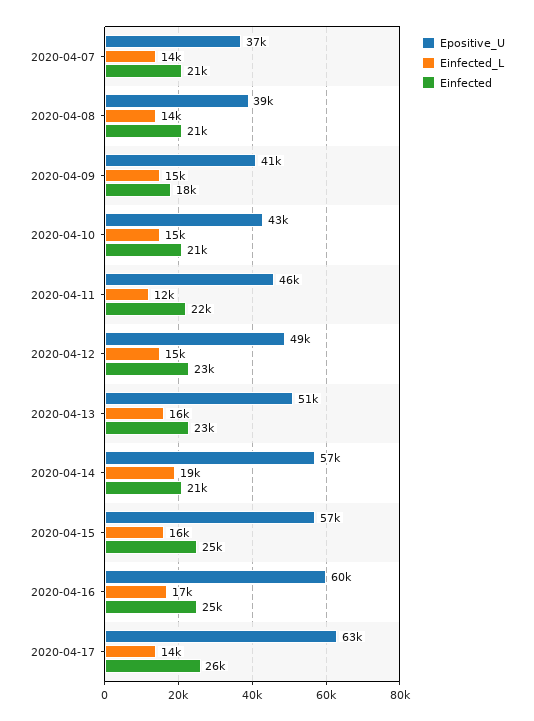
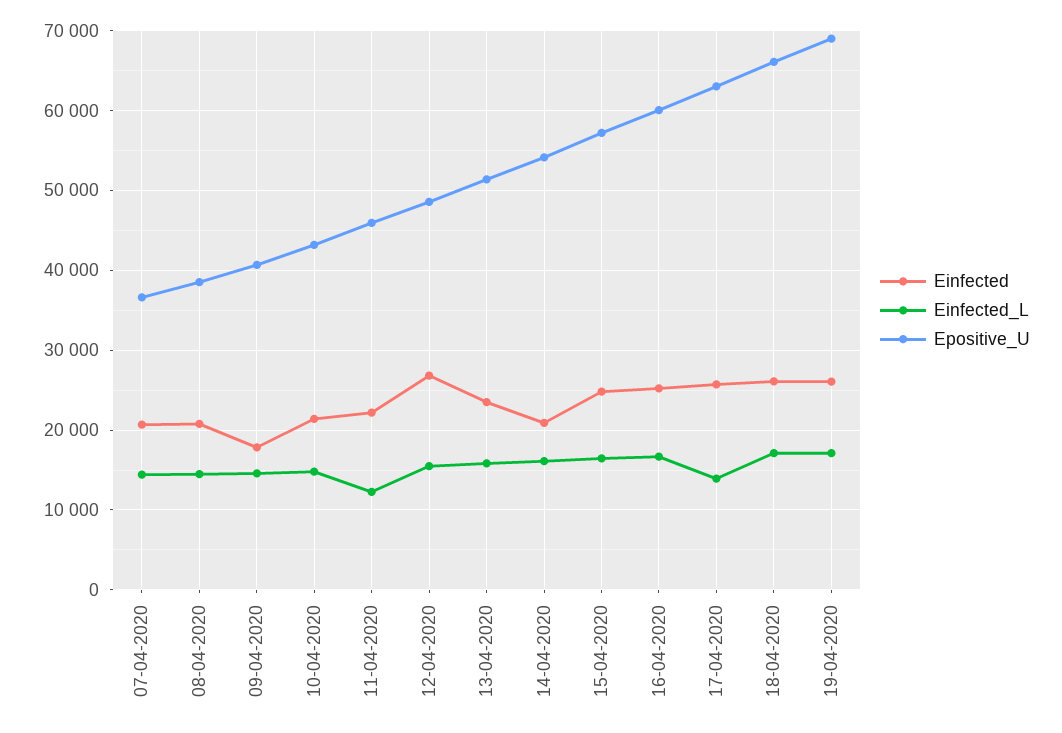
Einfected, 2020-04-12: 23000 -> 27000
Epositive_U, 2020-04-14: 57000 -> 54000
Einfected_L, 2020-04-14: 19000 -> 16000
Einfected, 18-04-2020: none -> 26000
Einfected_L, 18-04-2020: none -> 17000
Epositive_U, 18-04-2020: none -> 66000
Einfected, 19-04-2020: none -> 26000
Einfected_L, 19-04-2020: none -> 17000
Epositive_U, 19-04-2020: none -> 69000

